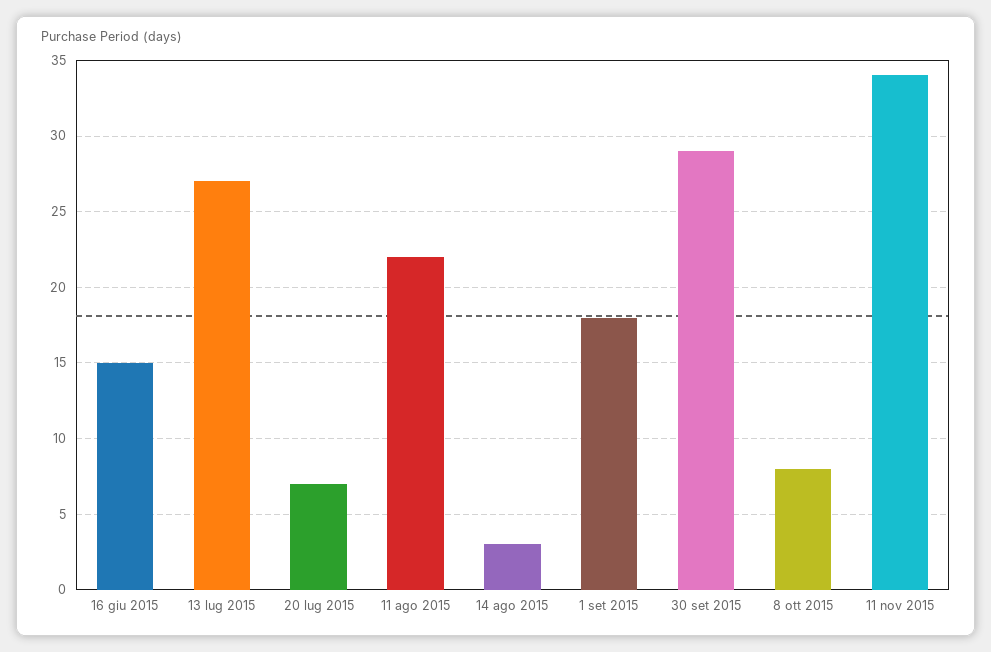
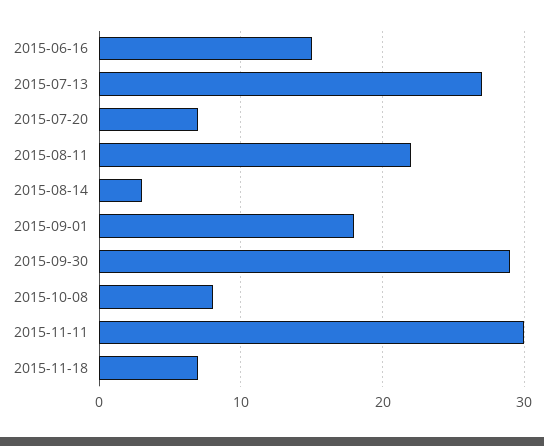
11 nov 2015: 34 -> 30
2015-11-18: none -> 7

